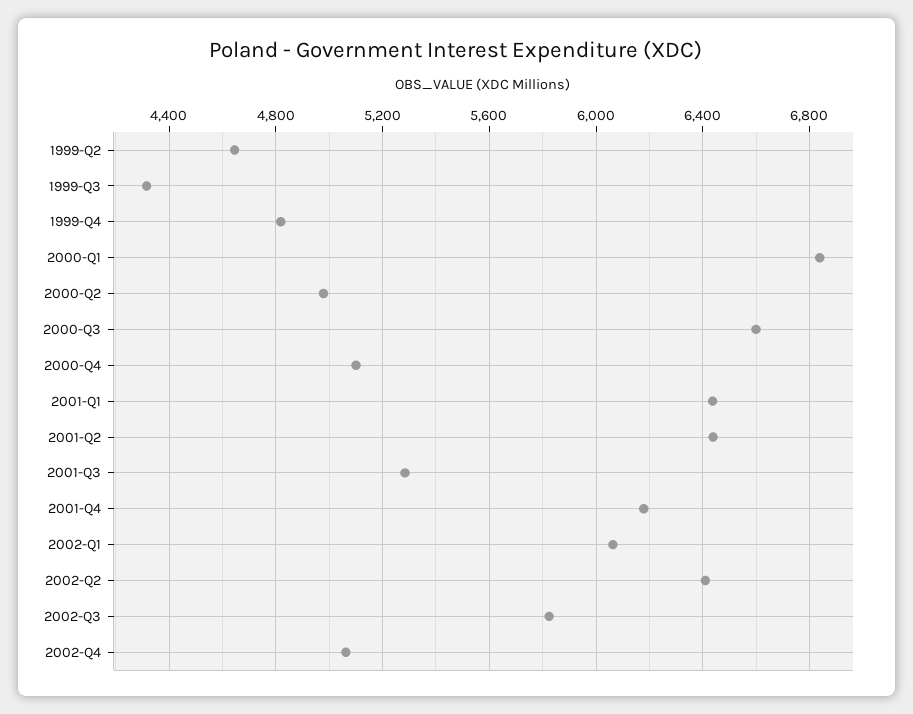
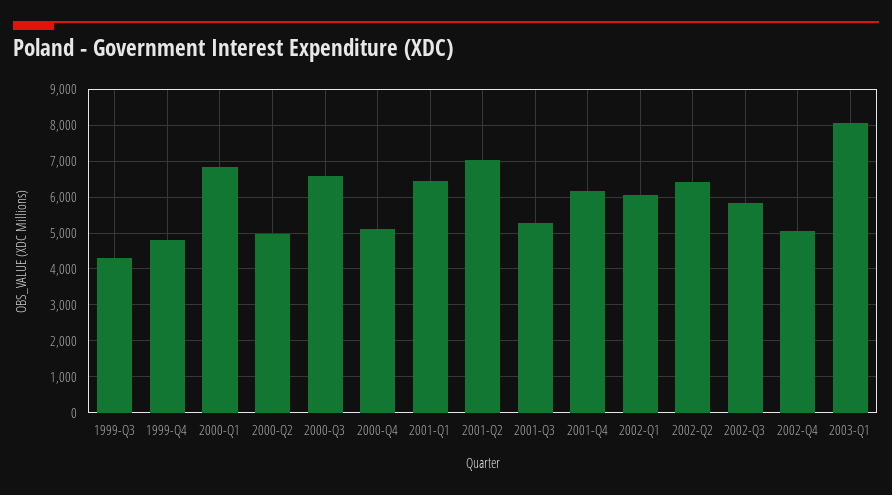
1999-Q2: 4650 -> none
2001-Q2: 6450 -> 7000
2003-Q1: none -> 8000

